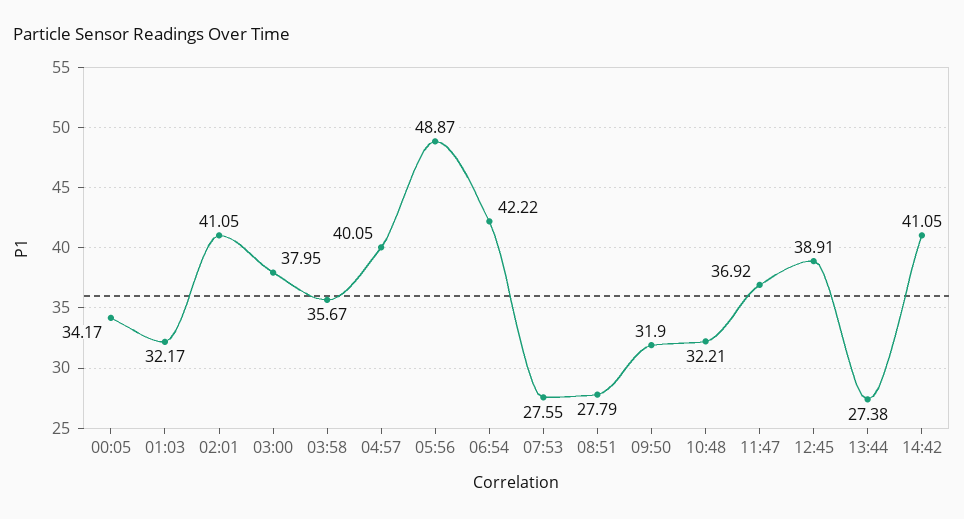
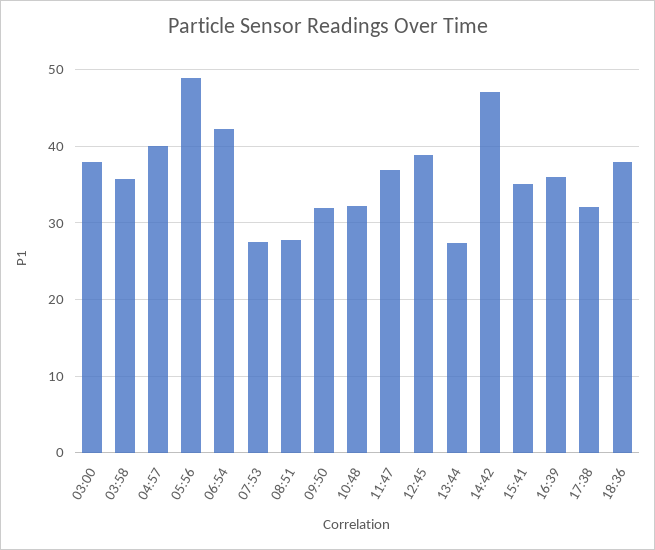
00:05: 34.17 -> none
01:03: 32.17 -> none
02:01: 41.05 -> none
14:42: 41.05 -> 47
15:41: none -> 35
16:39: none -> 36
17:38: none -> 32
18:36: none -> 38

